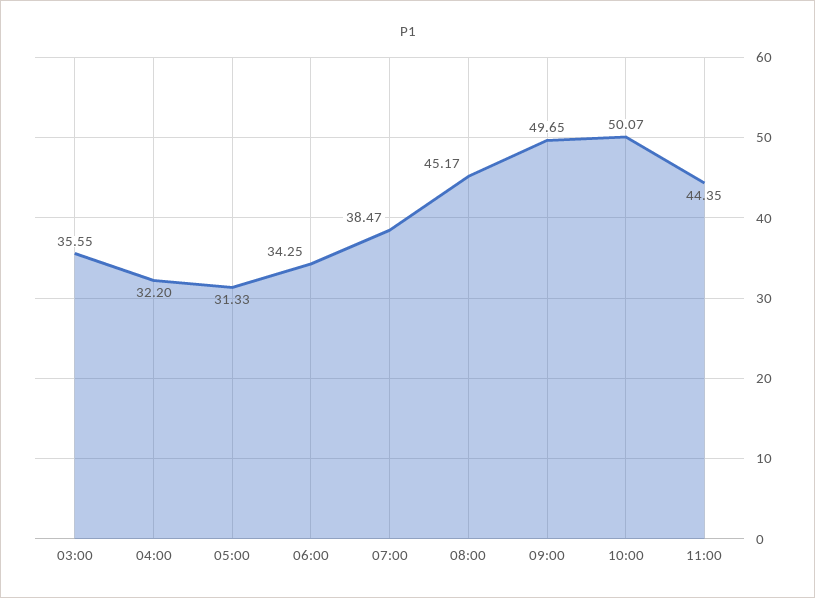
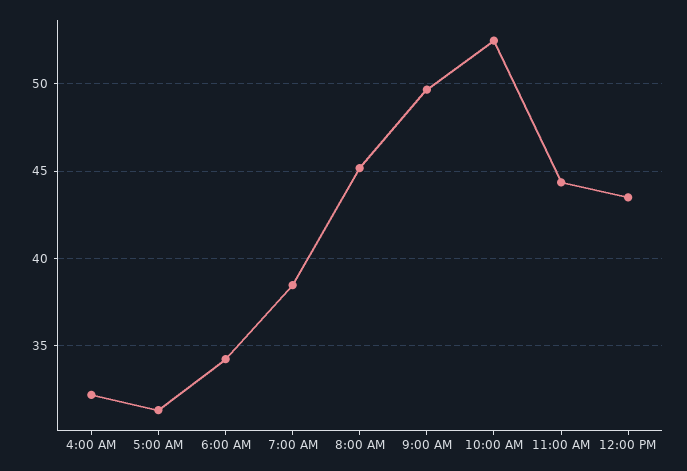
03:00: 35.55 -> none
10:00: 50.07 -> 52.5
12:00 PM: none -> 43.5

